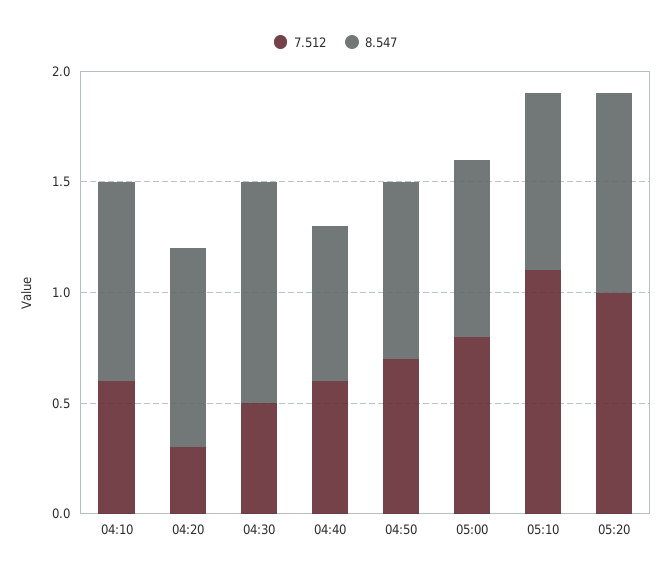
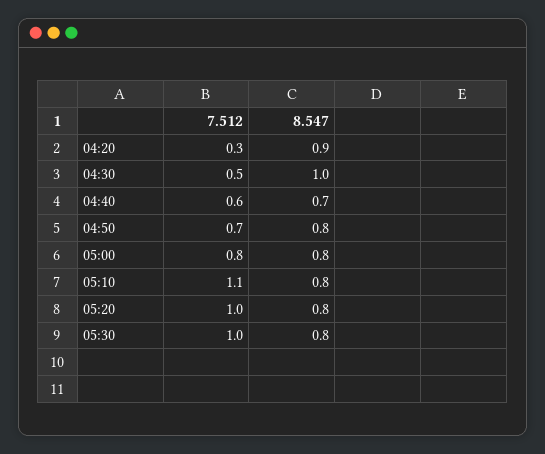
7.512, 04:10: 0.6 -> none
8.547, 04:10: 0.9 -> none
8.547, 05:20: 0.9 -> 0.8
7.512, 05:30: none -> 1
8.547, 05:30: none -> 0.8

